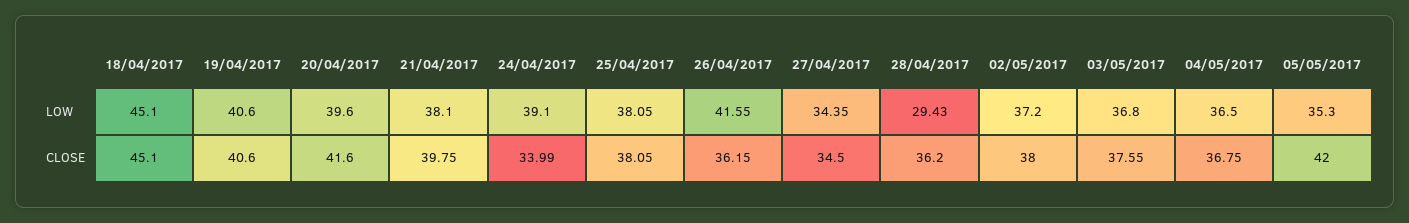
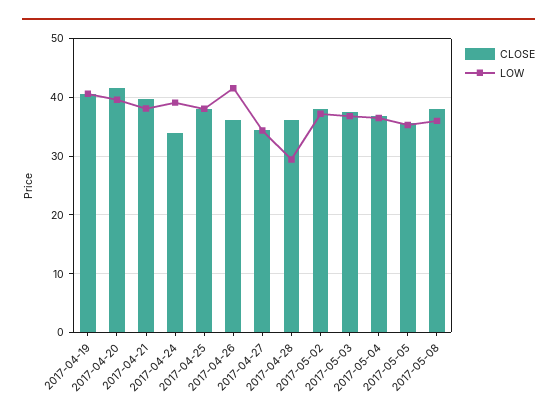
LOW, 18/04/2017: 45.1 -> none
CLOSE, 18/04/2017: 45.1 -> none
CLOSE, 05/05/2017: 42 -> 36
CLOSE, 2017-05-08: none -> 38
LOW, 2017-05-08: none -> 36

